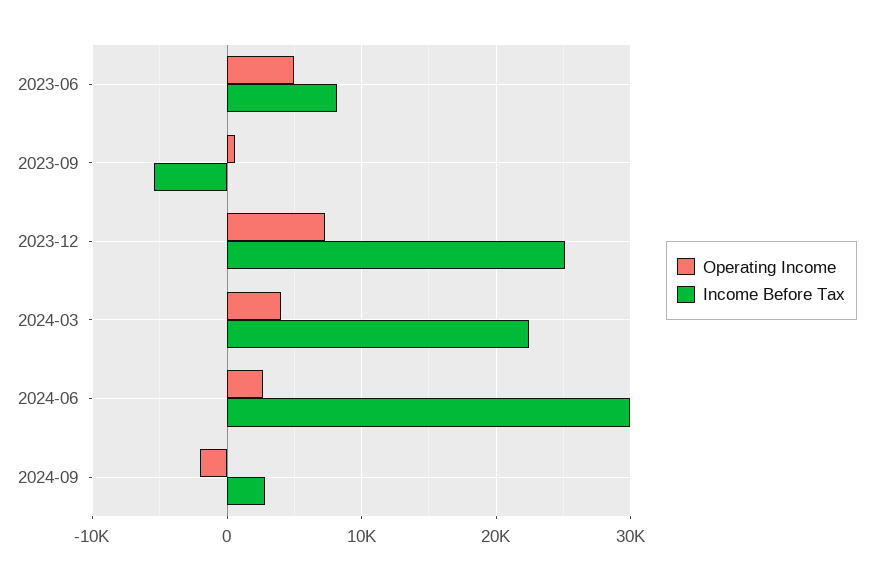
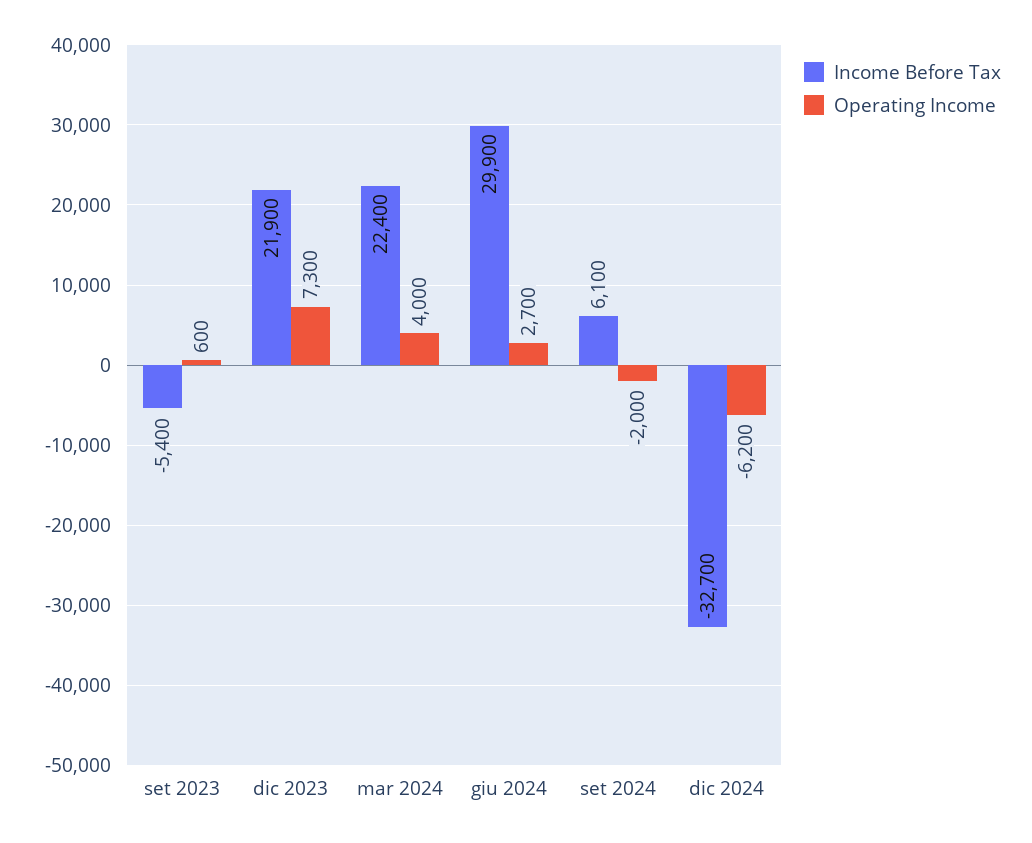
Operating Income, 2023-06: 5000 -> none
Income Before Tax, 2023-06: 8000 -> none
Income Before Tax, 2023-12: 25000 -> 21900
Income Before Tax, 2024-09: 3000 -> 6100
Income Before Tax, dic 2024: none -> -32700
Operating Income, dic 2024: none -> -6200

